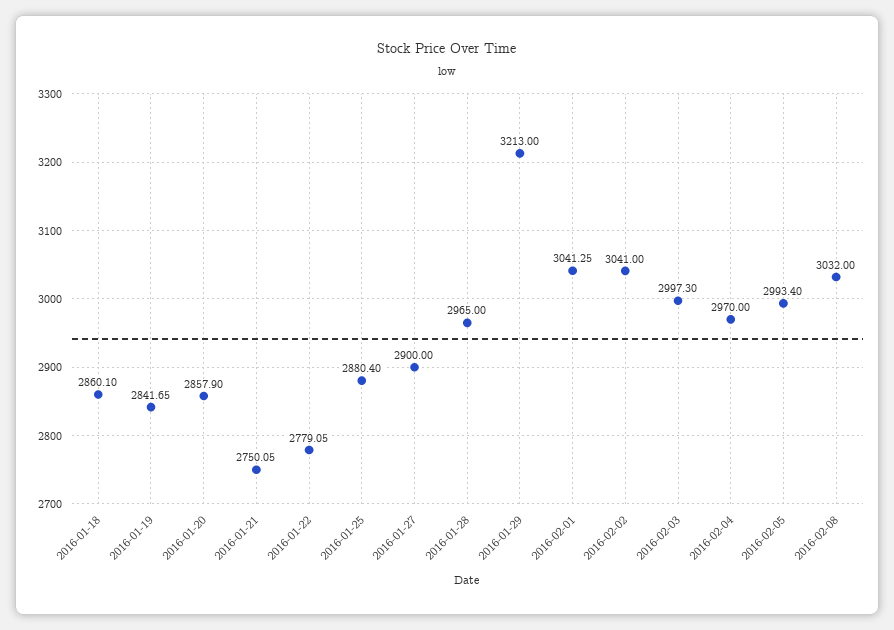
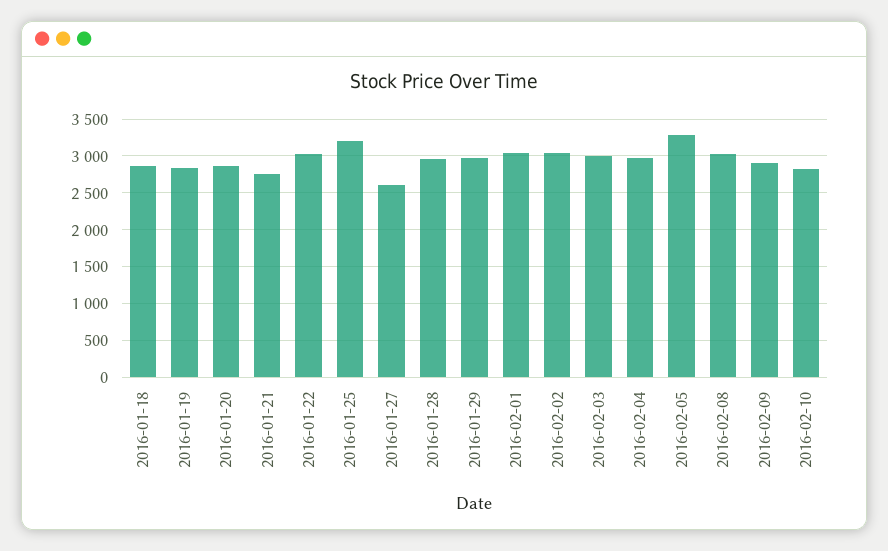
2016-01-22: 2779.05 -> 3000
2016-01-25: 2880.4 -> 3200
2016-01-27: 2900 -> 2600
2016-01-29: 3213 -> 3000
2016-02-05: 2993.4 -> 3300
2016-02-09: none -> 2900
2016-02-10: none -> 2800

